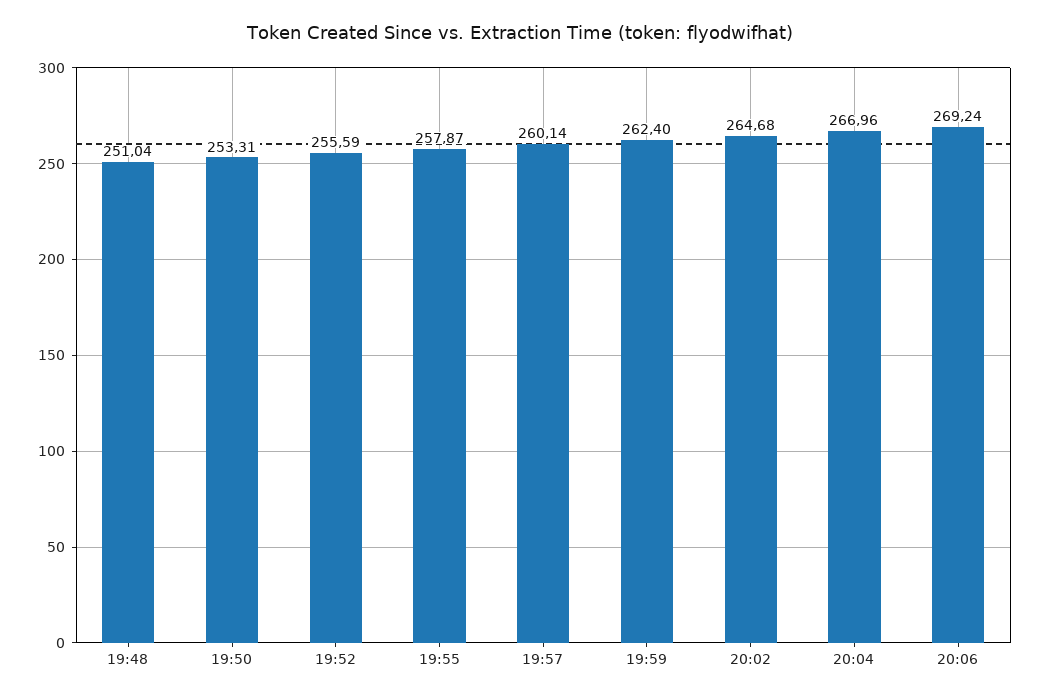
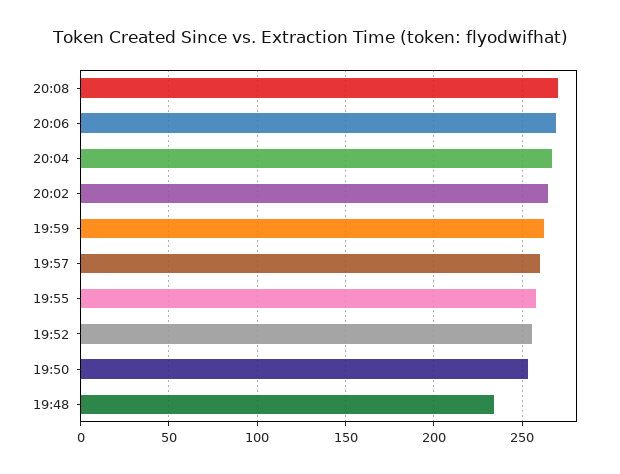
19:48: 251.04 -> 235
20:08: none -> 270

